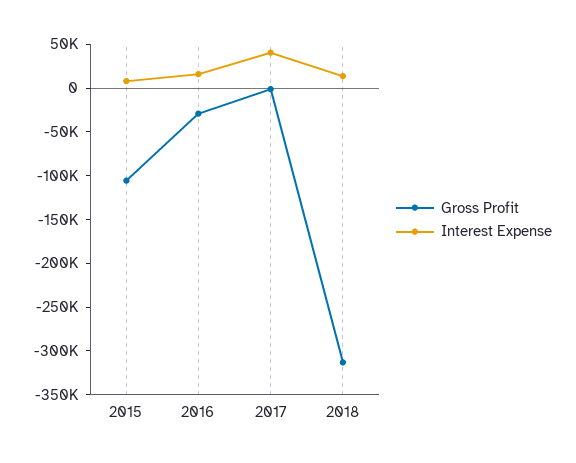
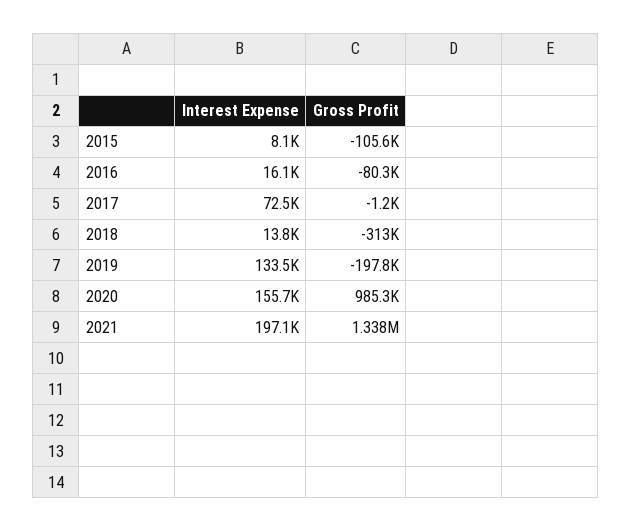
Gross Profit, 2016: -30000 -> -80300
Interest Expense, 2017: 40000 -> 72500
Interest Expense, 2019: none -> 133500
Gross Profit, 2019: none -> -197800
Interest Expense, 2020: none -> 155700
Gross Profit, 2020: none -> 985300
Interest Expense, 2021: none -> 197100
Gross Profit, 2021: none -> 1338000

